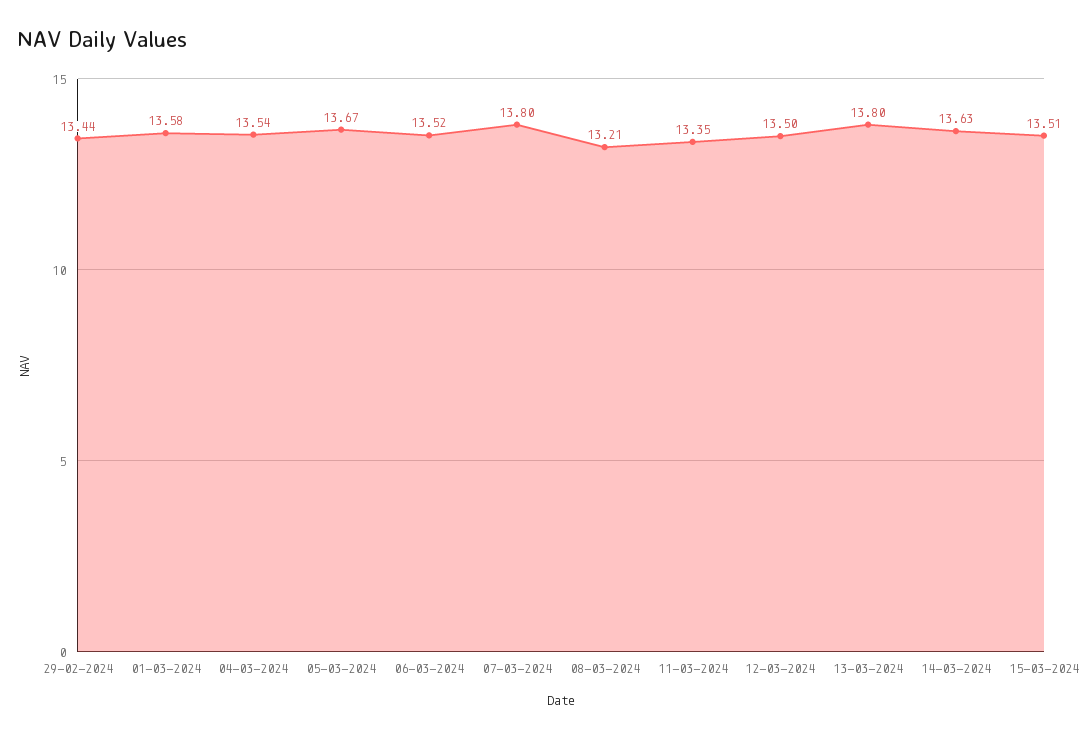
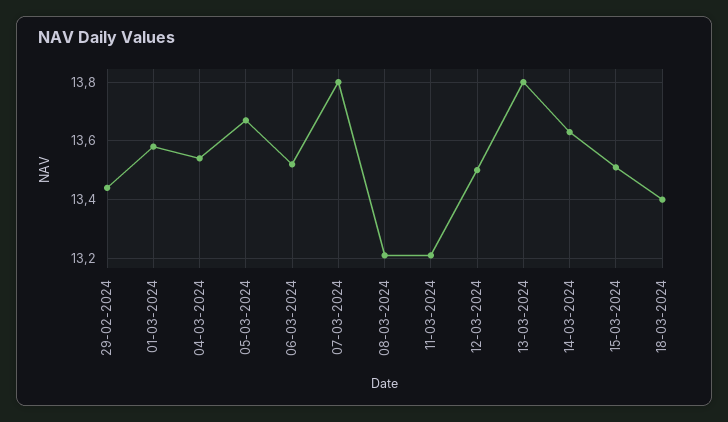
11-03-2024: 13.35 -> 13.2
18-03-2024: none -> 13.4

